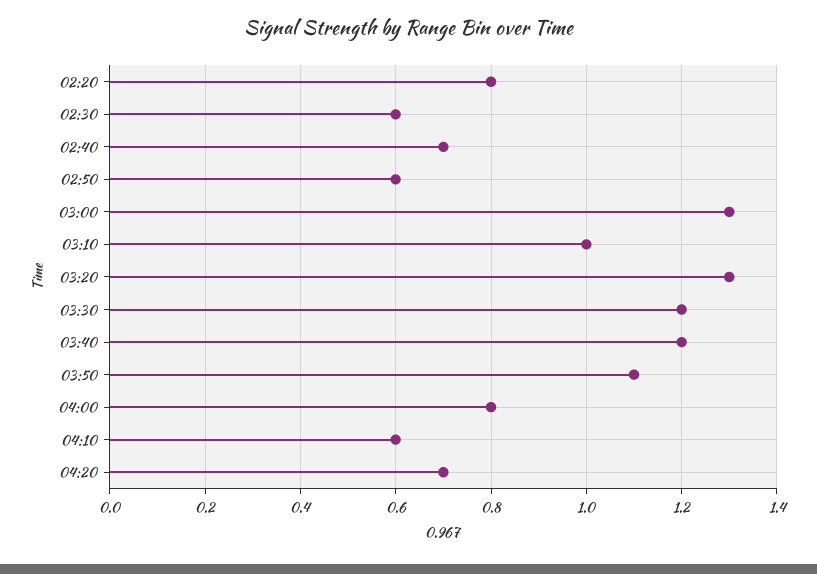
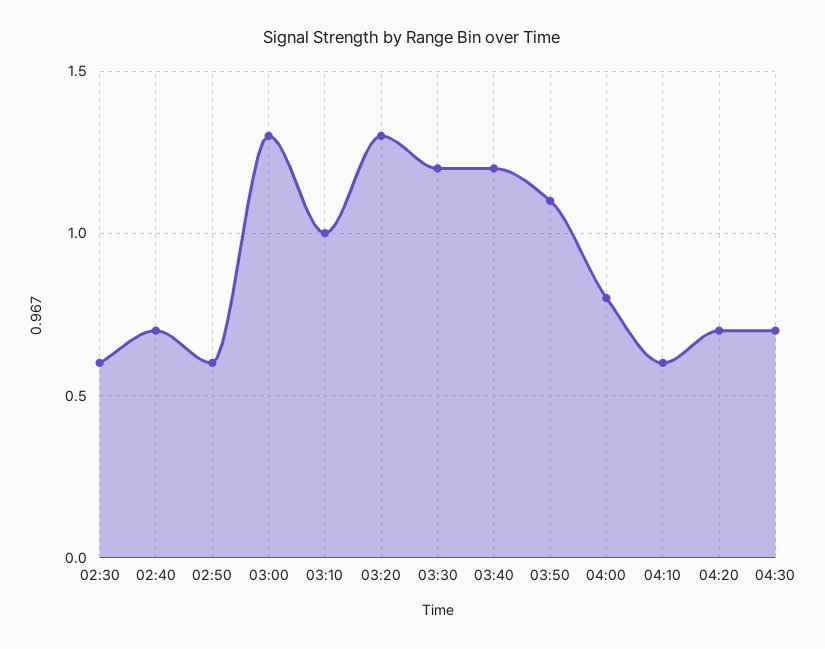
02:20: 0.8 -> none
04:30: none -> 0.7

